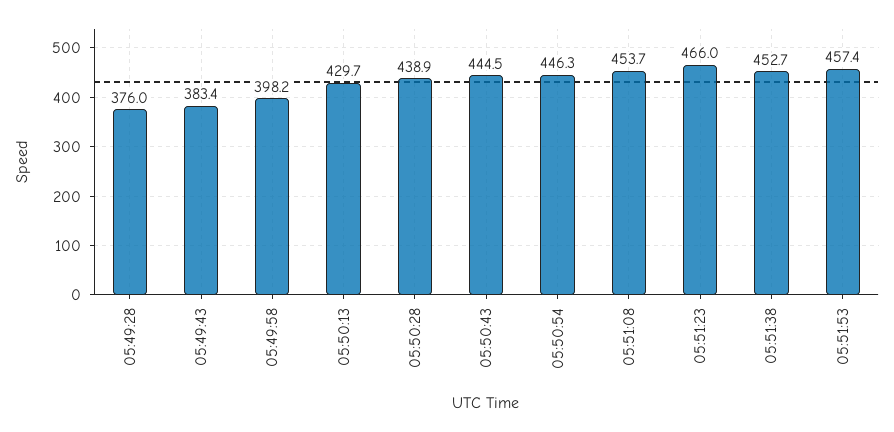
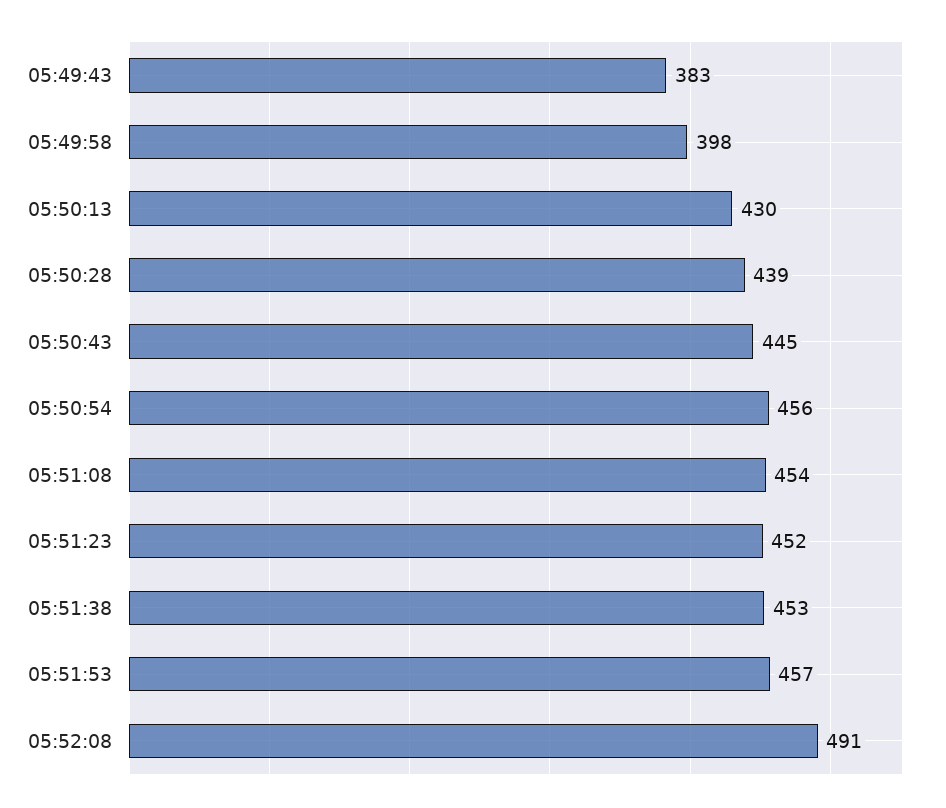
05:49:28: 376 -> none
05:50:54: 446.3 -> 456
05:51:23: 466 -> 452
05:52:08: none -> 491

